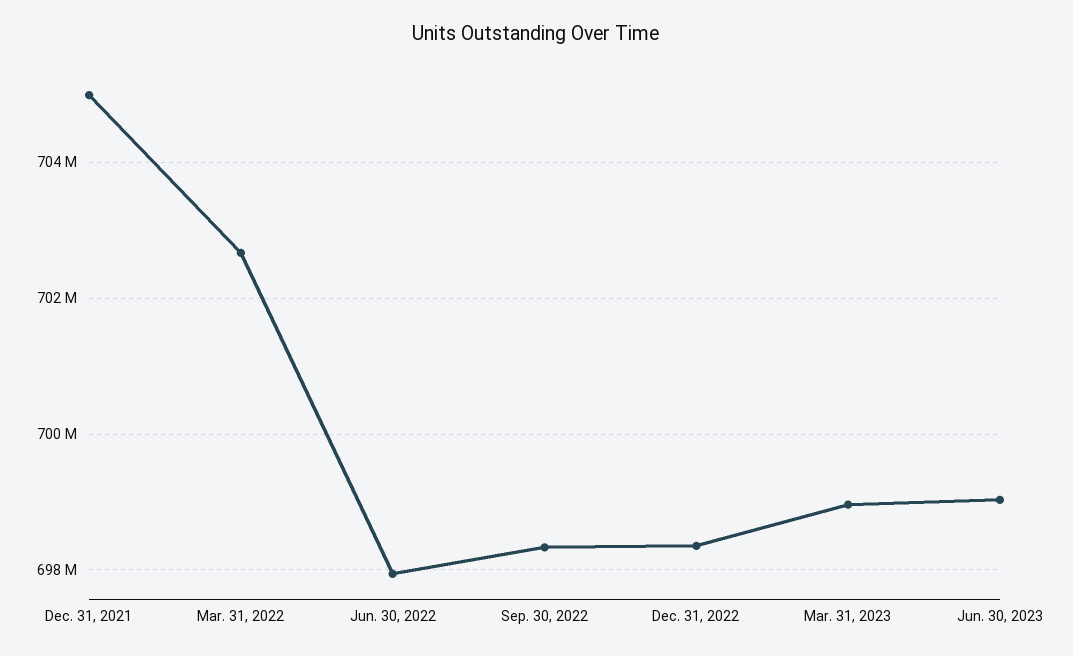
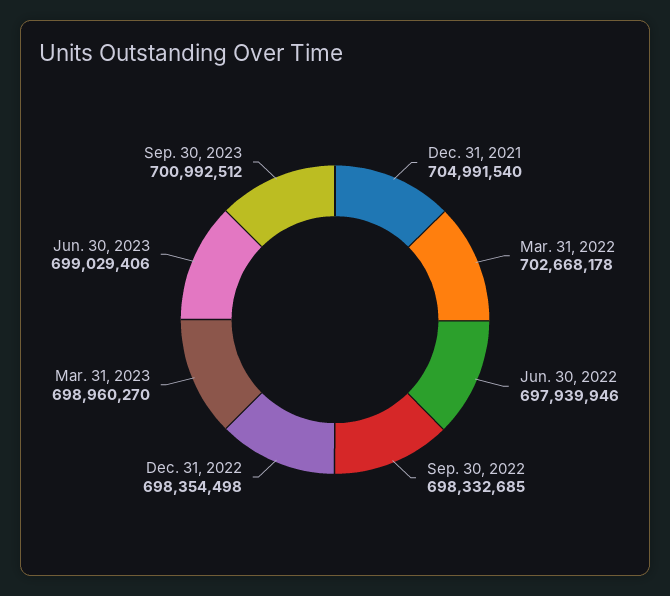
Sep. 30, 2023: none -> 700992512

